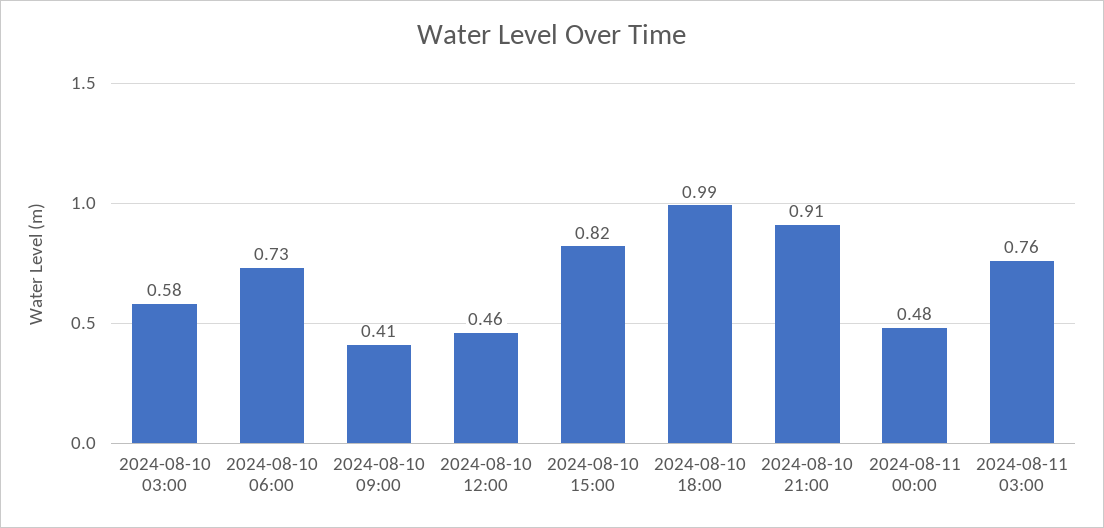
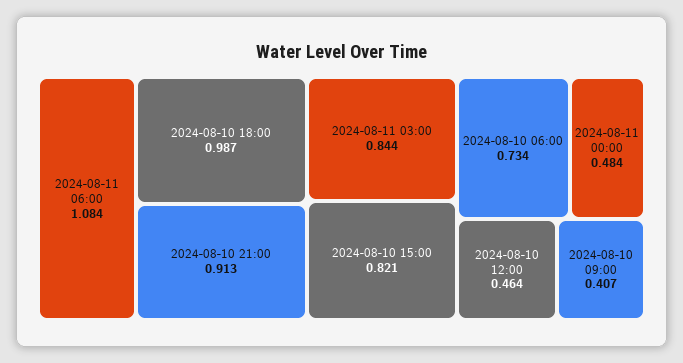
2024-08-10 03:00: 0.58 -> none
2024-08-11 03:00: 0.76 -> 0.844
2024-08-11 06:00: none -> 1.084

